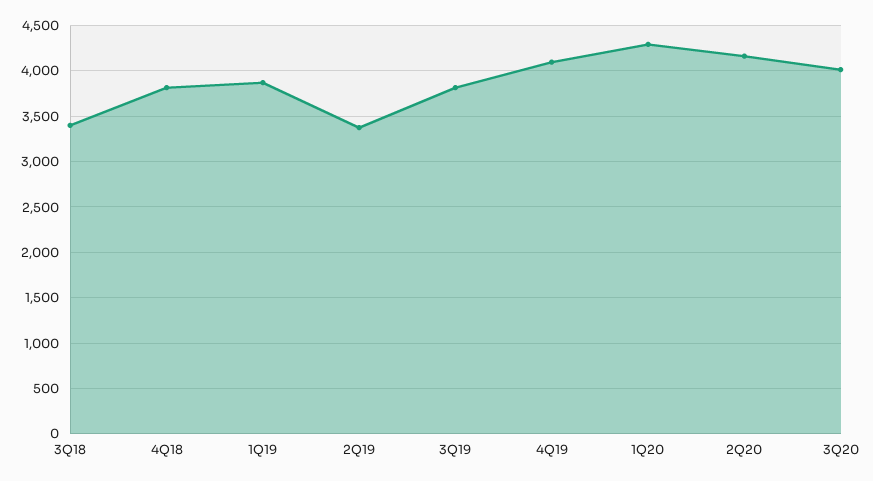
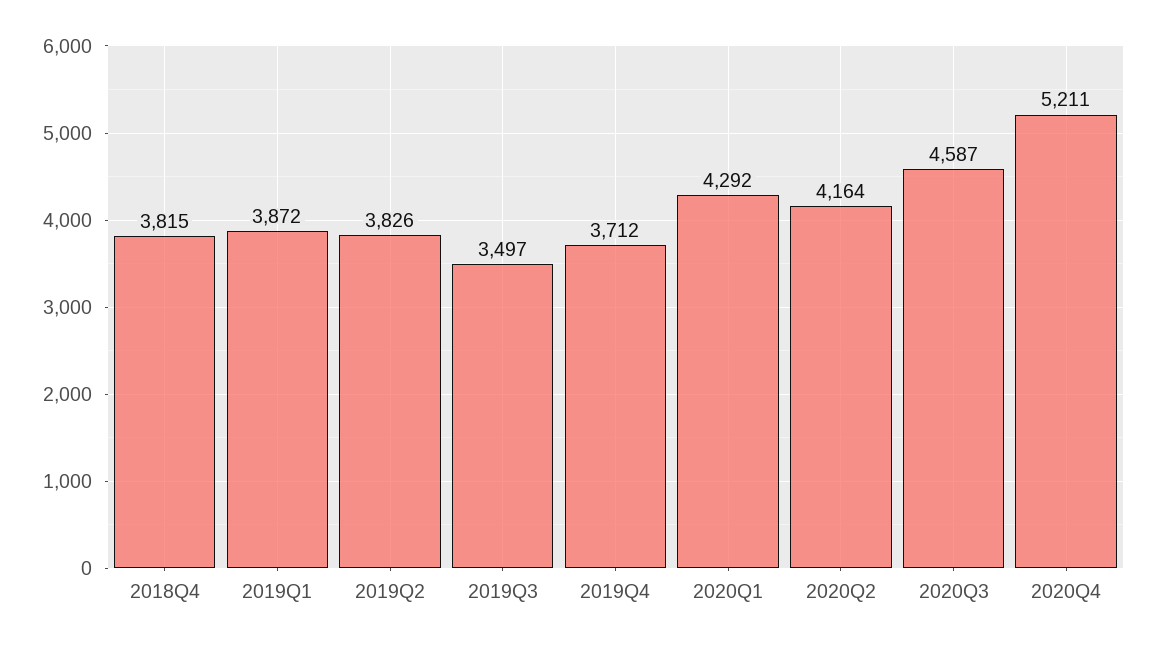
3Q18: 3400 -> none
2Q19: 3400 -> 3826
3Q19: 3800 -> 3497
4Q19: 4100 -> 3712
3Q20: 4000 -> 4587
2020Q4: none -> 5211

